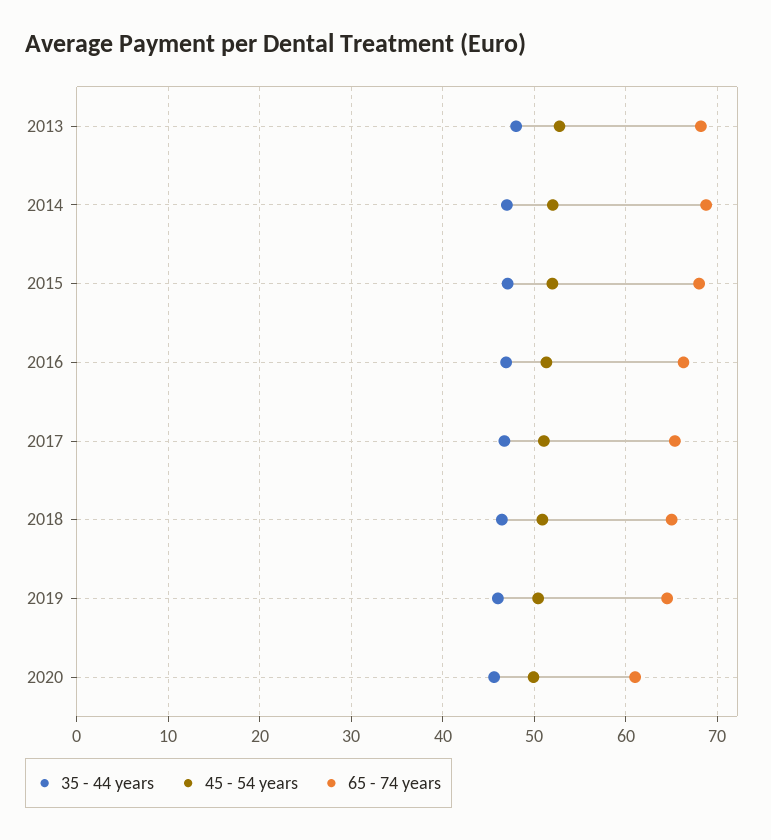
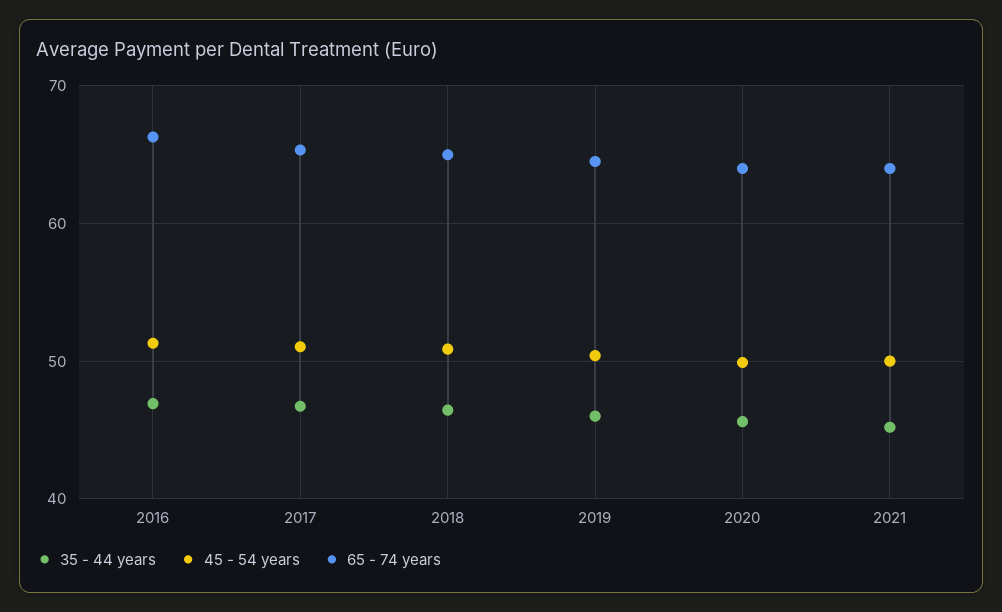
35 - 44 years, 2013: 48 -> none
45 - 54 years, 2013: 53 -> none
65 - 74 years, 2013: 68 -> none
35 - 44 years, 2014: 47 -> none
45 - 54 years, 2014: 52 -> none
65 - 74 years, 2014: 69 -> none
35 - 44 years, 2015: 47 -> none
45 - 54 years, 2015: 52 -> none
65 - 74 years, 2015: 68 -> none
65 - 74 years, 2020: 61 -> 64
35 - 44 years, 2021: none -> 45
45 - 54 years, 2021: none -> 50
65 - 74 years, 2021: none -> 64

